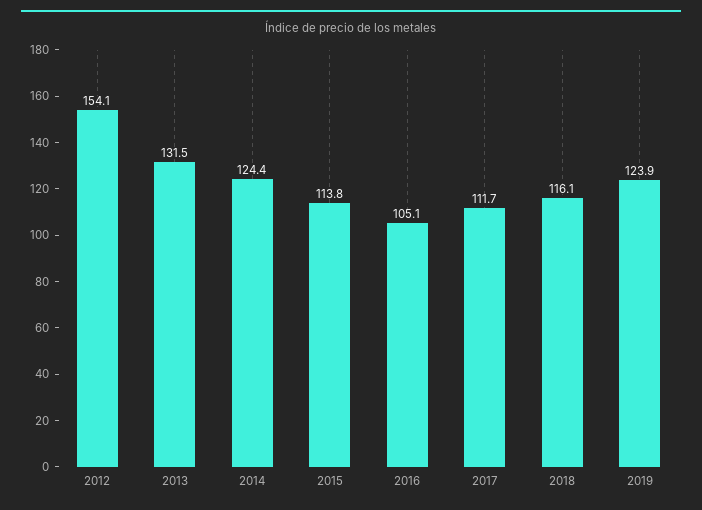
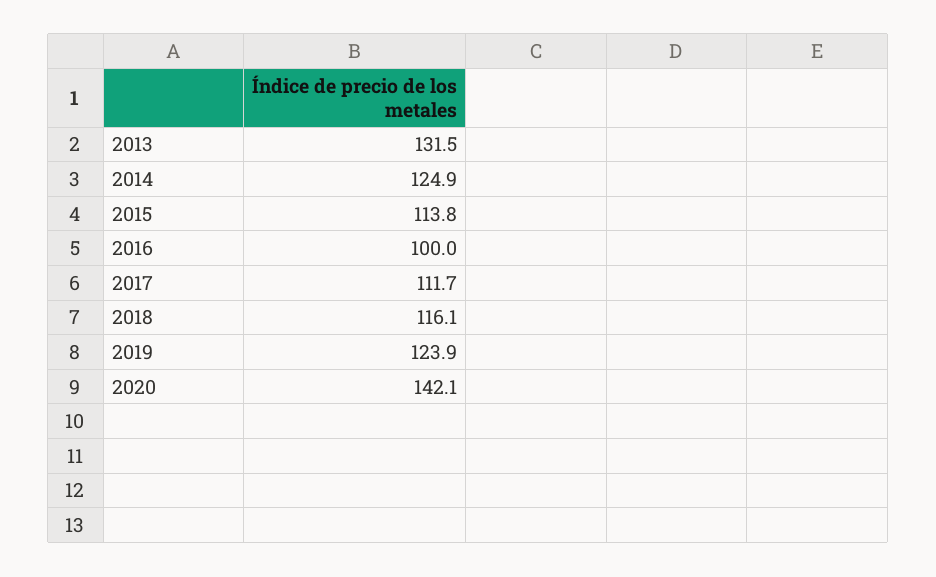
2012: 154.1 -> none
2014: 124.4 -> 124.9
2016: 105.1 -> 100
2020: none -> 142.1

